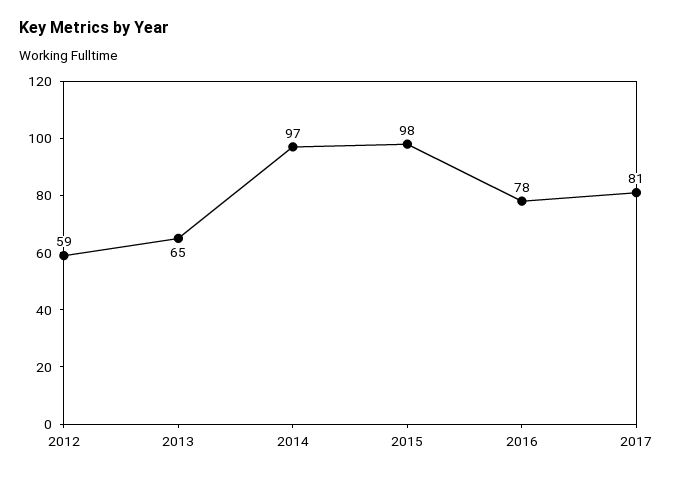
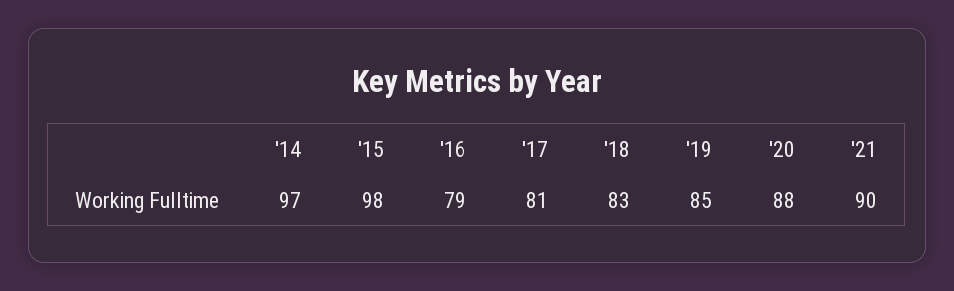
2012: 59 -> none
2013: 65 -> none
2016: 78 -> 79
'18: none -> 83
'19: none -> 85
'20: none -> 88
'21: none -> 90

